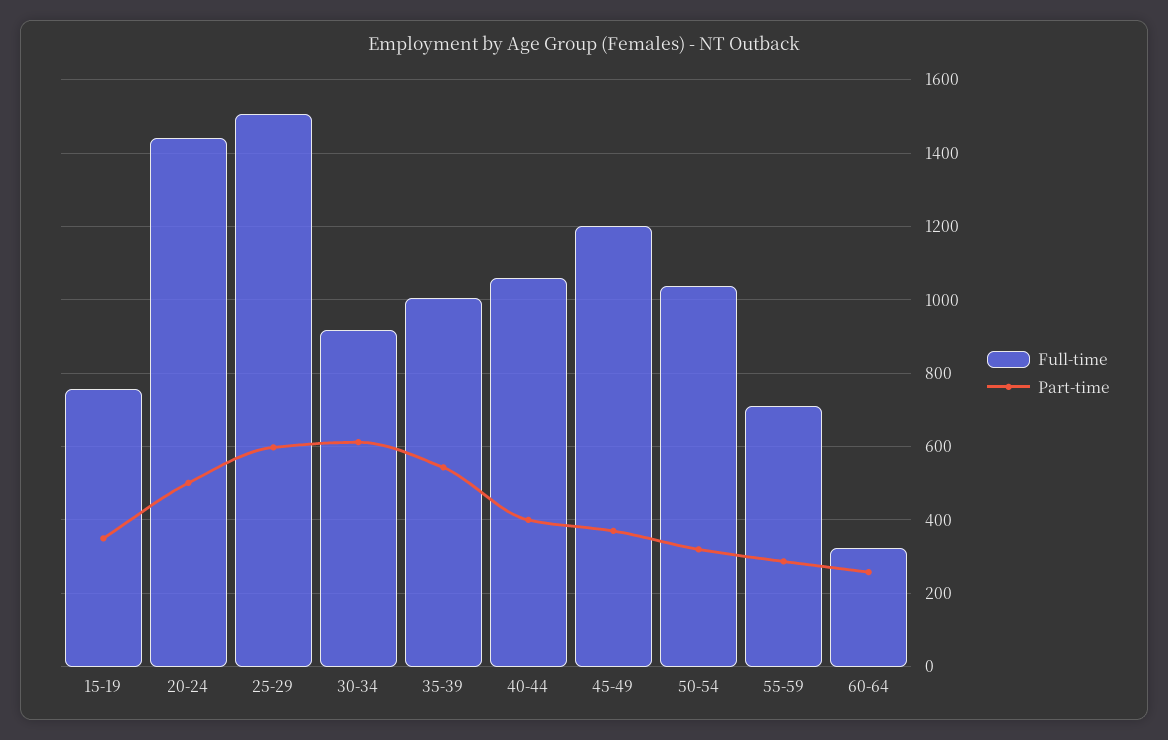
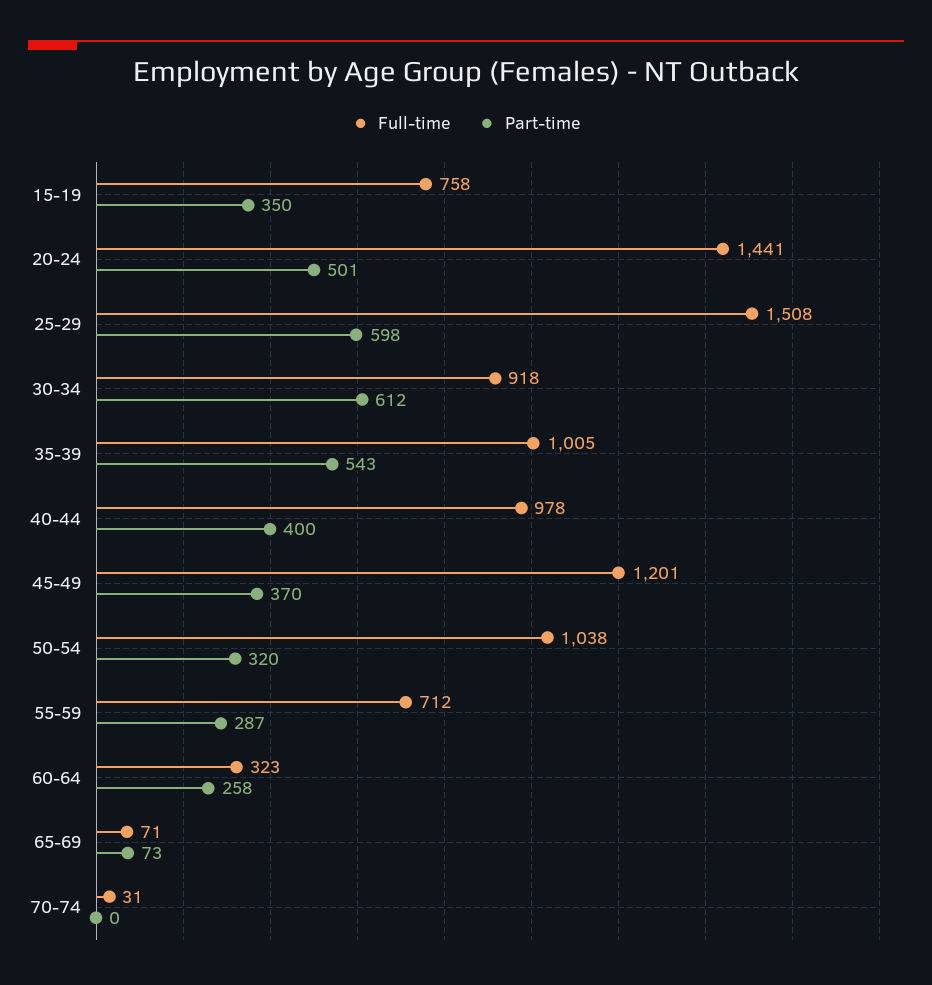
Full-time, 40-44: 1060 -> 978
Full-time, 65-69: none -> 71
Part-time, 65-69: none -> 73
Full-time, 70-74: none -> 31
Part-time, 70-74: none -> 0

